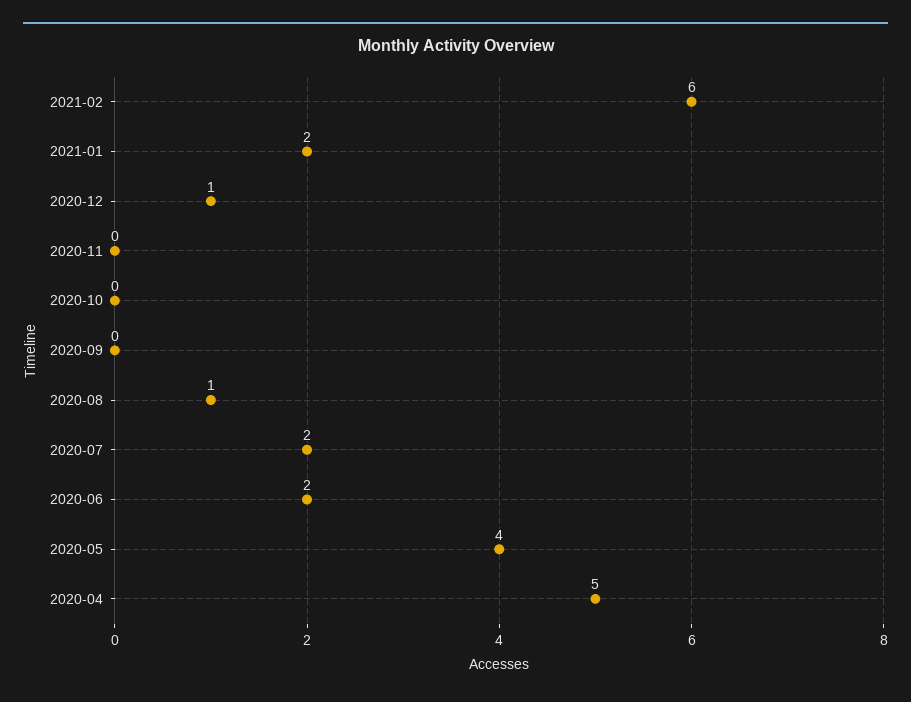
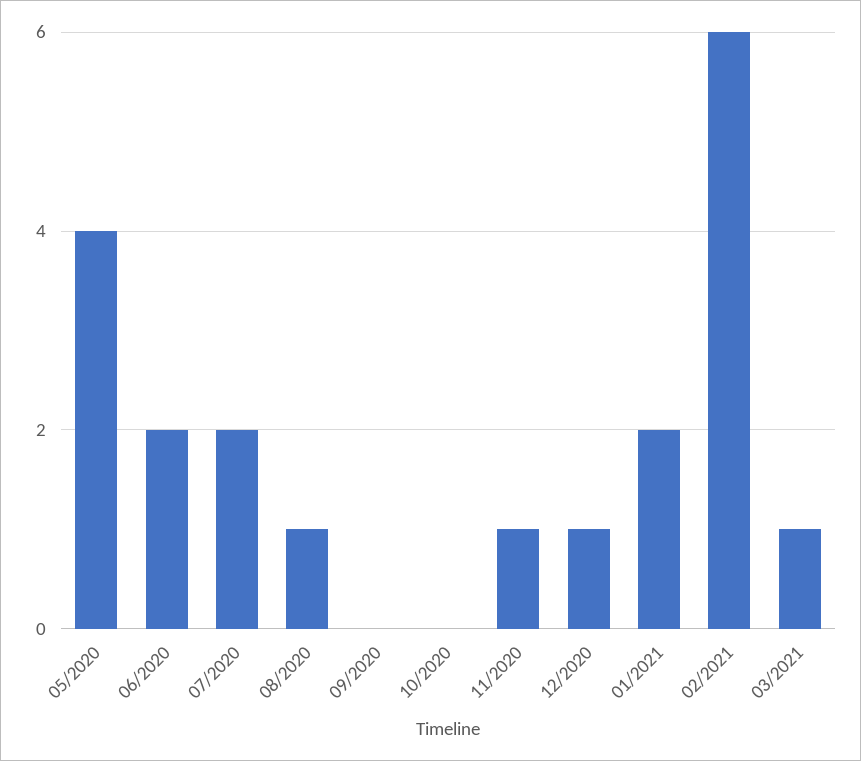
2020-11: 0 -> 1
2020-04: 5 -> none
03/2021: none -> 1

